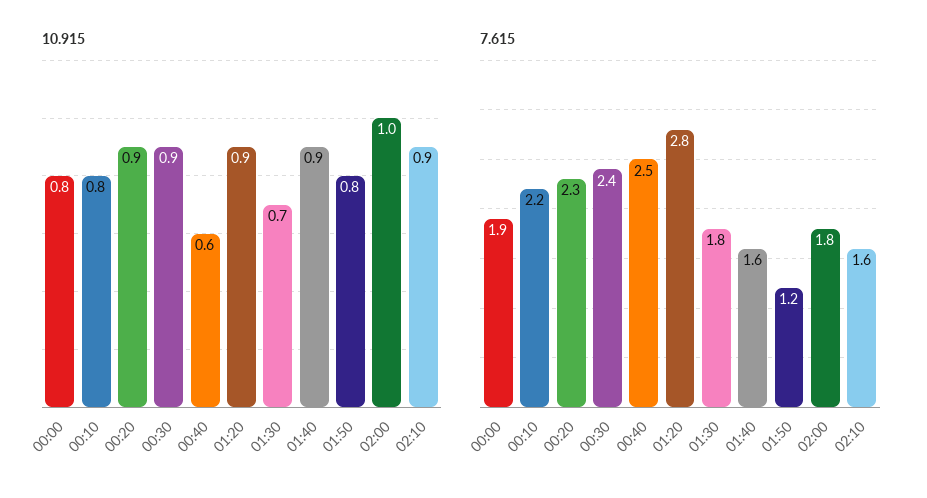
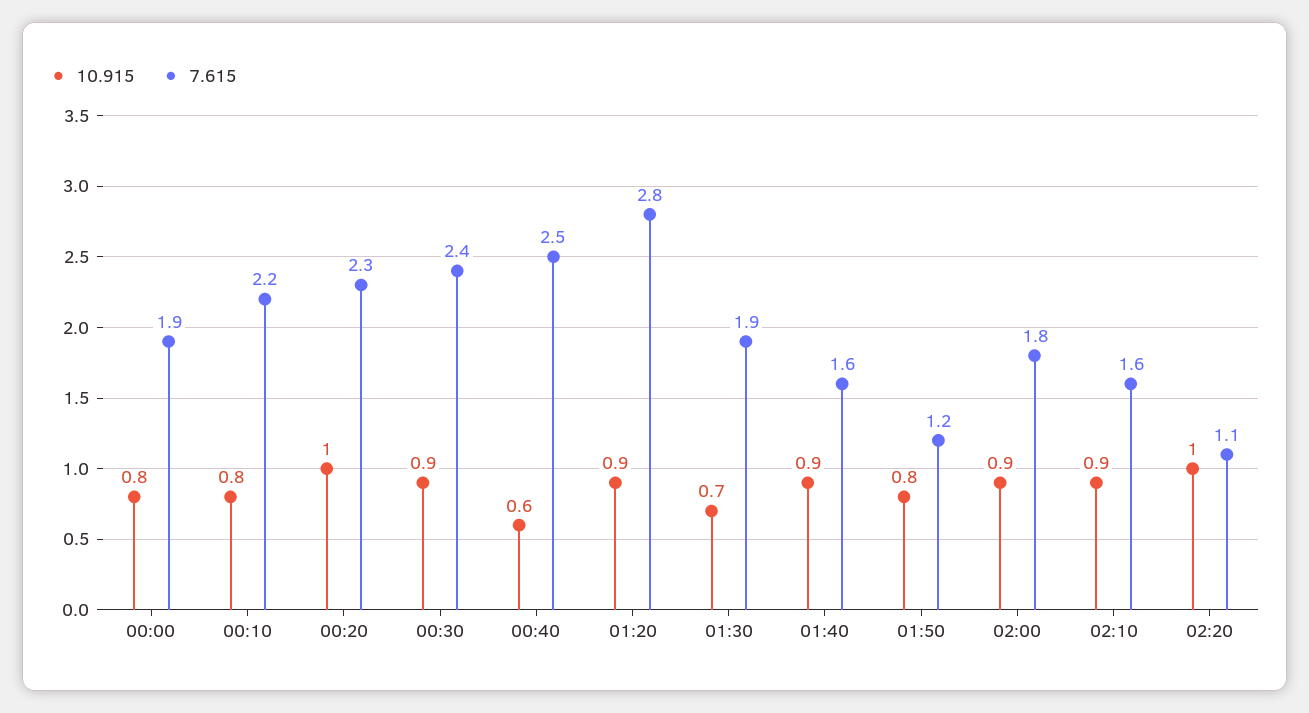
10.915, 00:20: 0.9 -> 1
10.915, 02:00: 1 -> 0.9
7.615, 01:30: 1.8 -> 1.9
10.915, 02:20: none -> 1
7.615, 02:20: none -> 1.1

